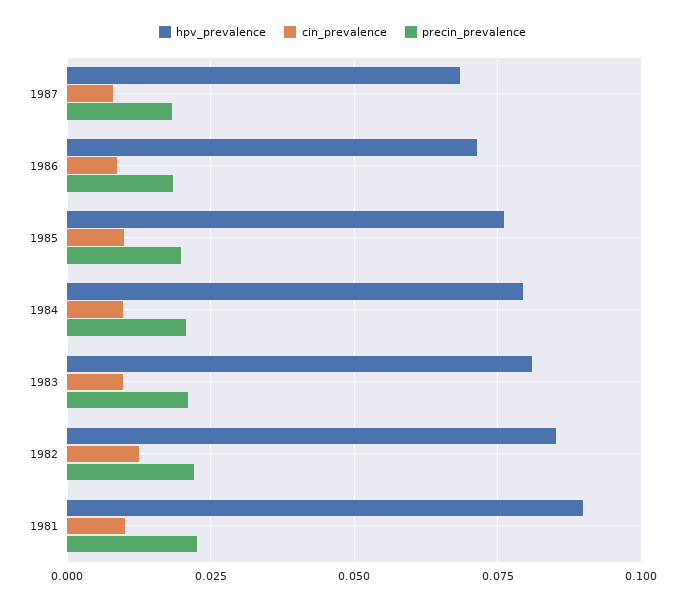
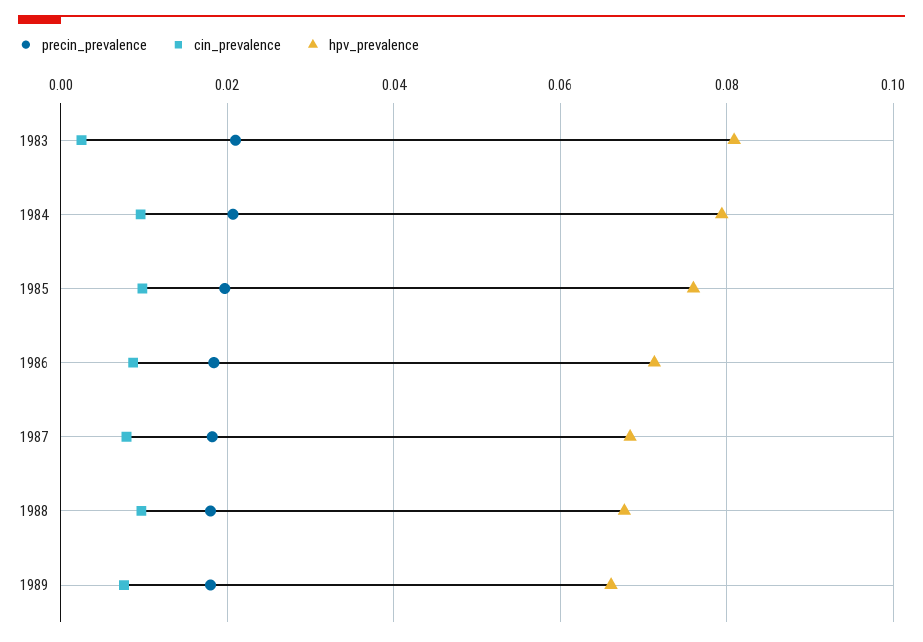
cin_prevalence, 1983: 0.01 -> 0.002
hpv_prevalence, 1982: 0.085 -> none
cin_prevalence, 1982: 0.0125 -> none
precin_prevalence, 1982: 0.0225 -> none
hpv_prevalence, 1981: 0.09 -> none
cin_prevalence, 1981: 0.01 -> none
precin_prevalence, 1981: 0.0225 -> none
precin_prevalence, 1988: none -> 0.018
cin_prevalence, 1988: none -> 0.01
hpv_prevalence, 1988: none -> 0.068
precin_prevalence, 1989: none -> 0.018
cin_prevalence, 1989: none -> 0.008
hpv_prevalence, 1989: none -> 0.066

